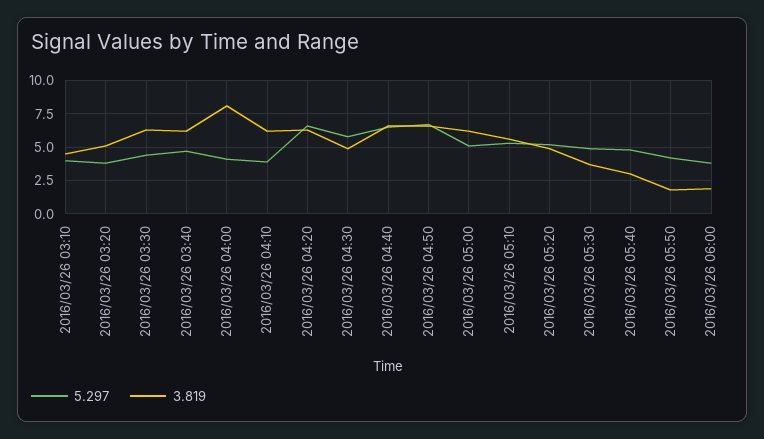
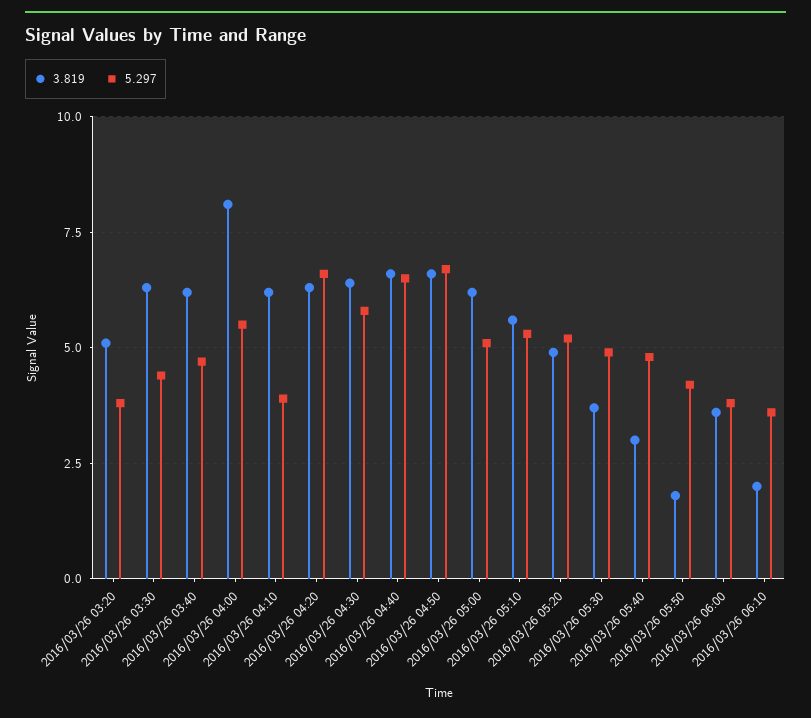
5.297, 2016/03/26 03:10: 4 -> none
3.819, 2016/03/26 03:10: 4.5 -> none
5.297, 2016/03/26 04:00: 4 -> 5.5
3.819, 2016/03/26 04:30: 5 -> 6.5
3.819, 2016/03/26 06:00: 2 -> 3.5
3.819, 2016/03/26 06:10: none -> 2
5.297, 2016/03/26 06:10: none -> 3.5

